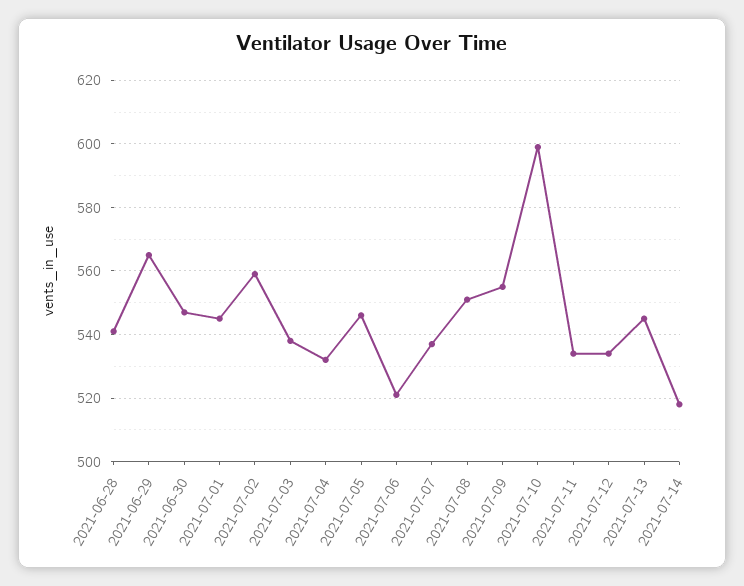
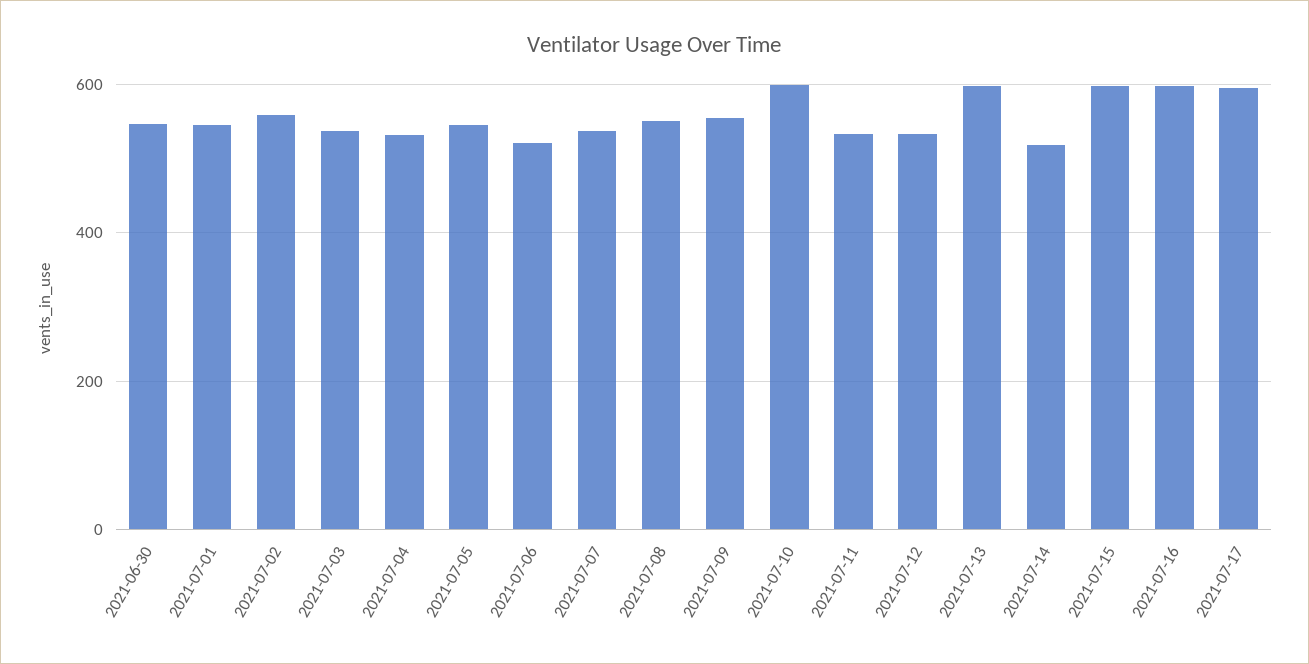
2021-06-28: 540 -> none
2021-06-29: 565 -> none
2021-07-13: 545 -> 600
2021-07-15: none -> 600
2021-07-16: none -> 600
2021-07-17: none -> 600

